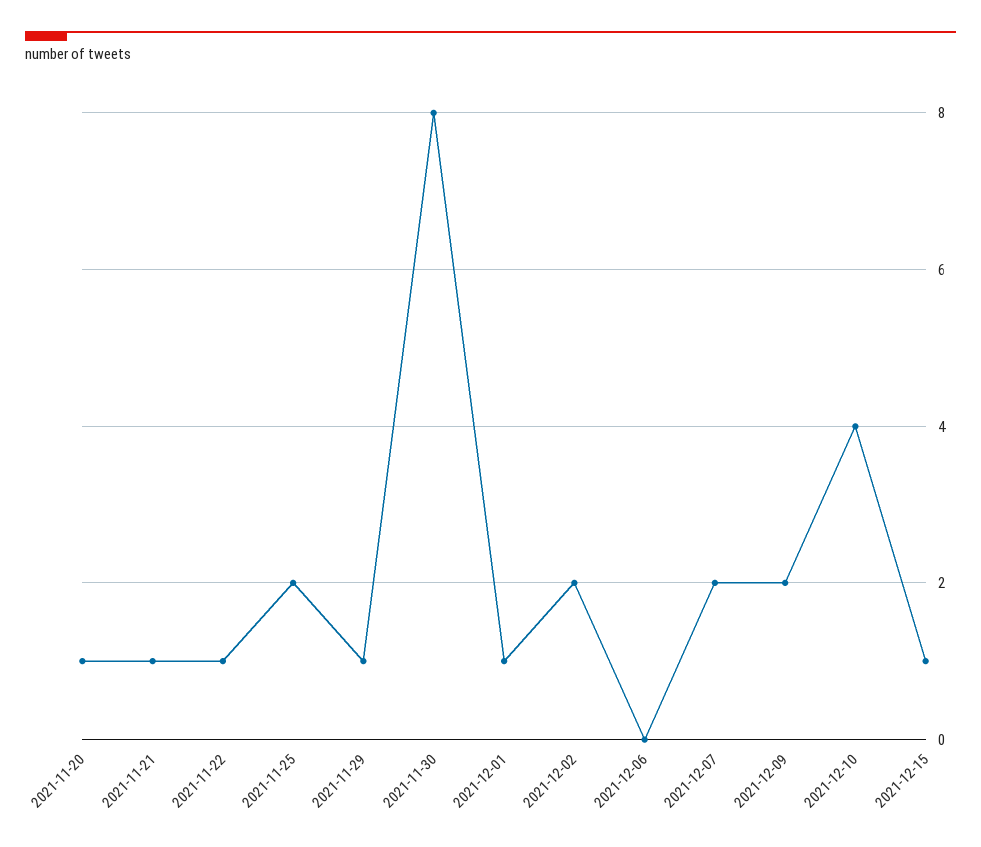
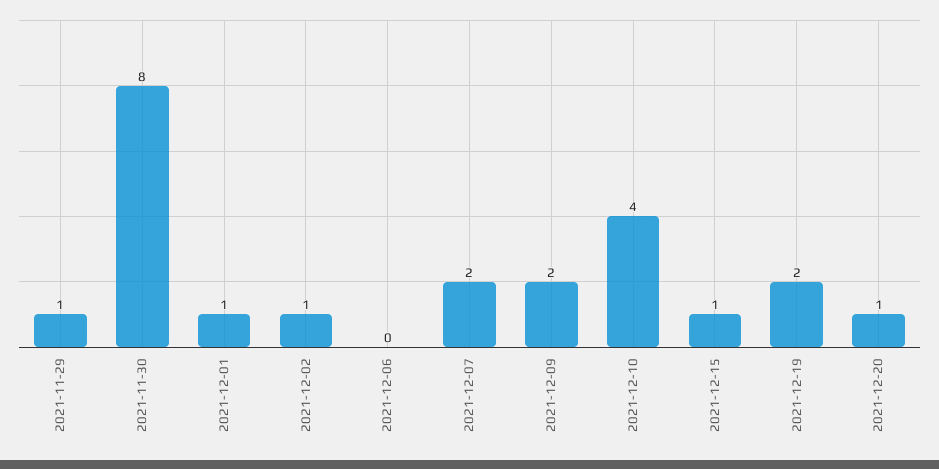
2021-11-20: 1 -> none
2021-11-21: 1 -> none
2021-11-22: 1 -> none
2021-11-25: 2 -> none
2021-12-02: 2 -> 1
2021-12-19: none -> 2
2021-12-20: none -> 1

